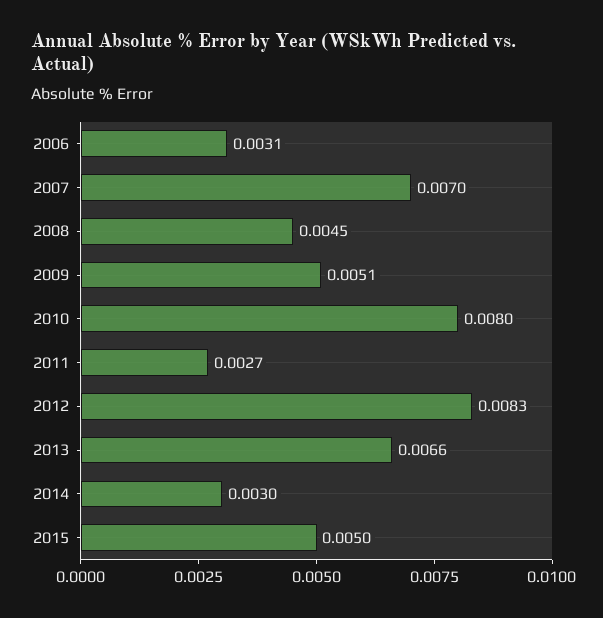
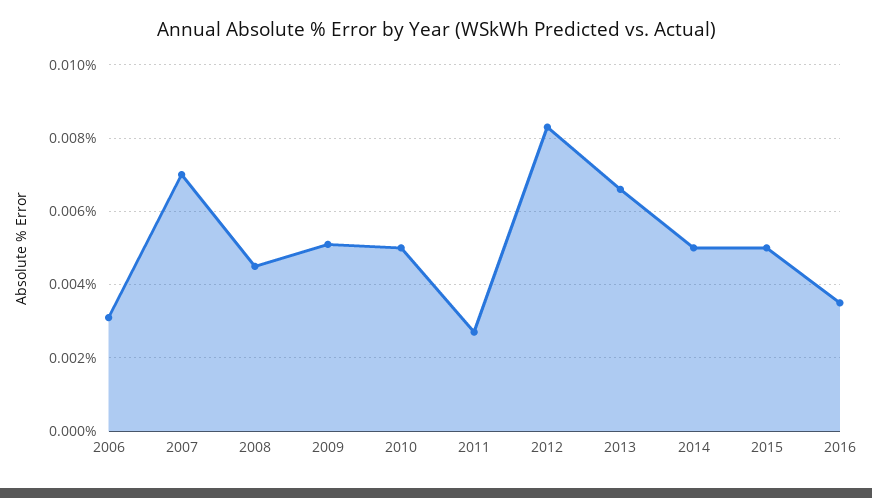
2010: 0.008 -> 0.005
2014: 0.003 -> 0.005
2016: none -> 0.0035

